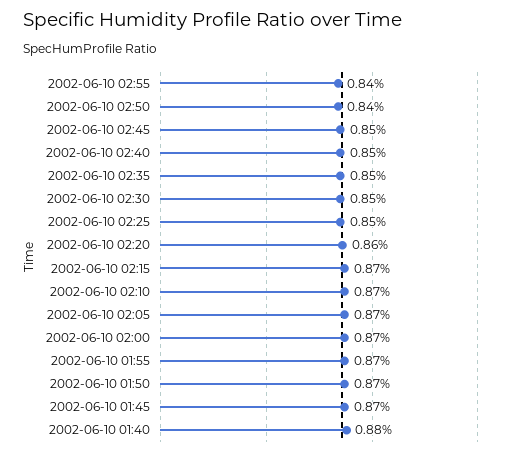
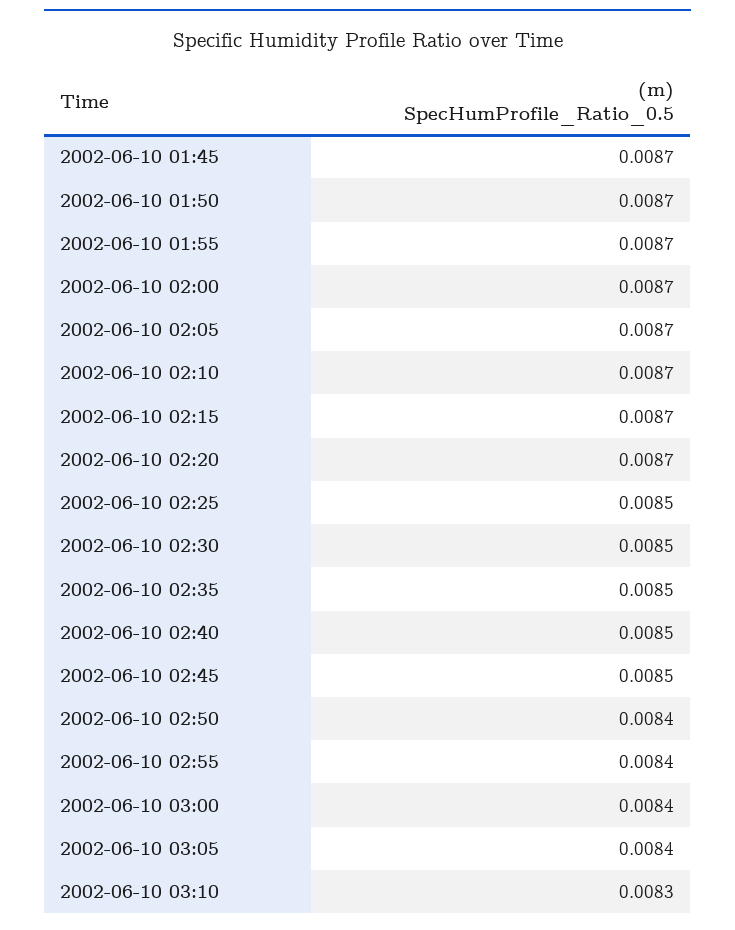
2002-06-10 02:20: 0.0086 -> 0.0087
2002-06-10 01:40: 0.0088 -> none
2002-06-10 03:00: none -> 0.0084
2002-06-10 03:05: none -> 0.0084
2002-06-10 03:10: none -> 0.0083

